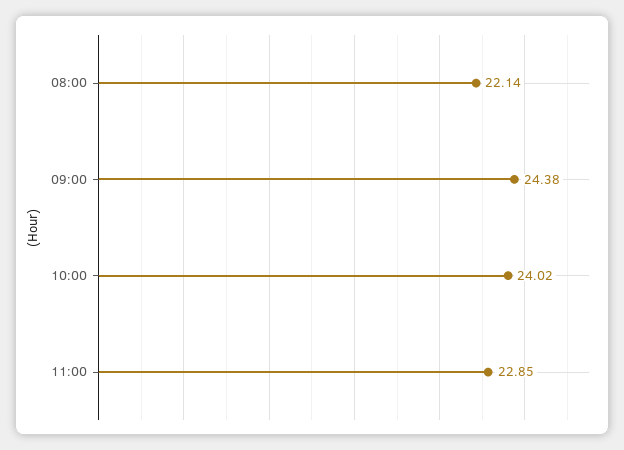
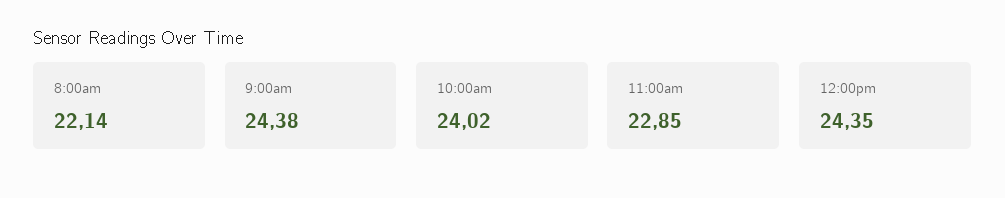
12:00pm: none -> 24.35

